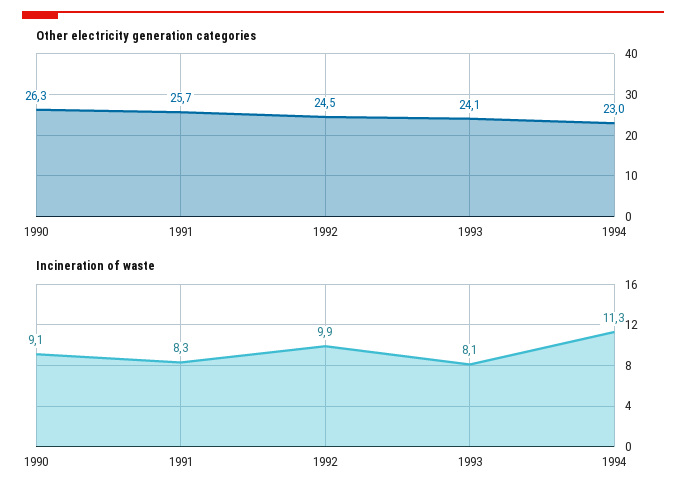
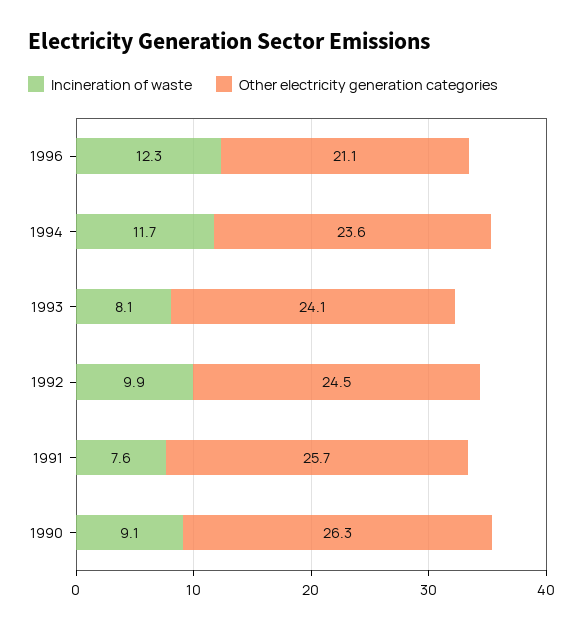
Other electricity generation categories, 1994: 23 -> 23.6
Incineration of waste, 1991: 8.3 -> 7.6
Incineration of waste, 1994: 11.3 -> 11.7
Incineration of waste, 1996: none -> 12.3
Other electricity generation categories, 1996: none -> 21.1

